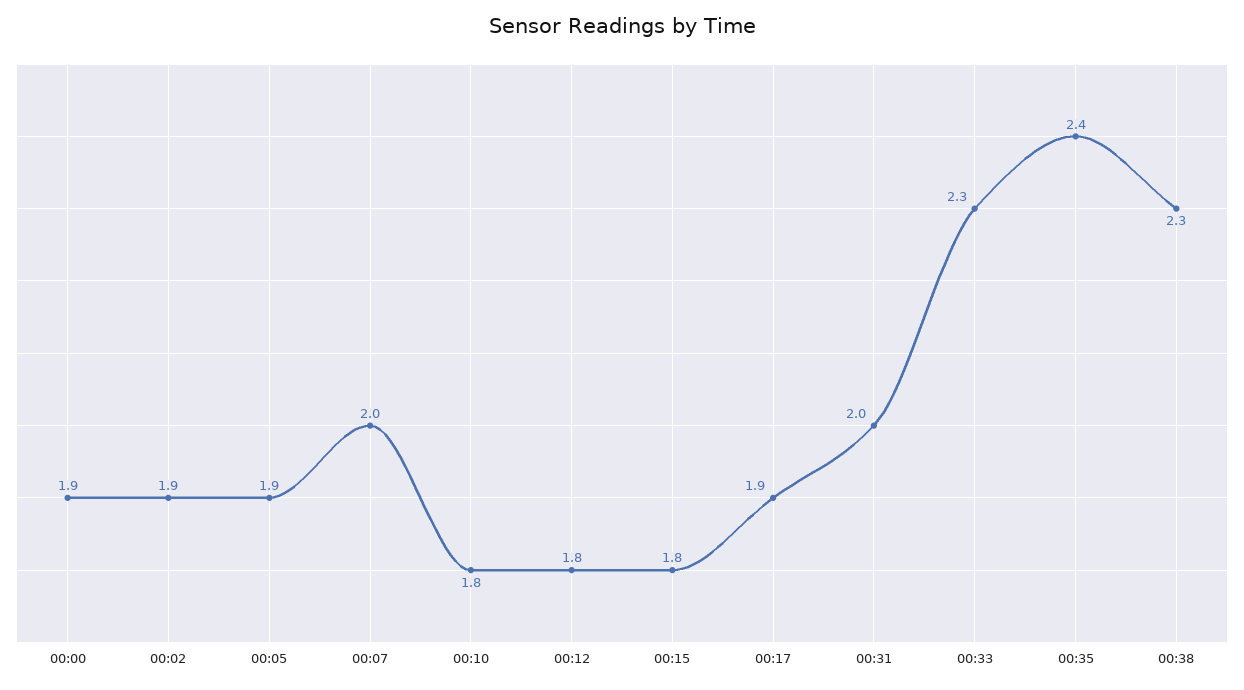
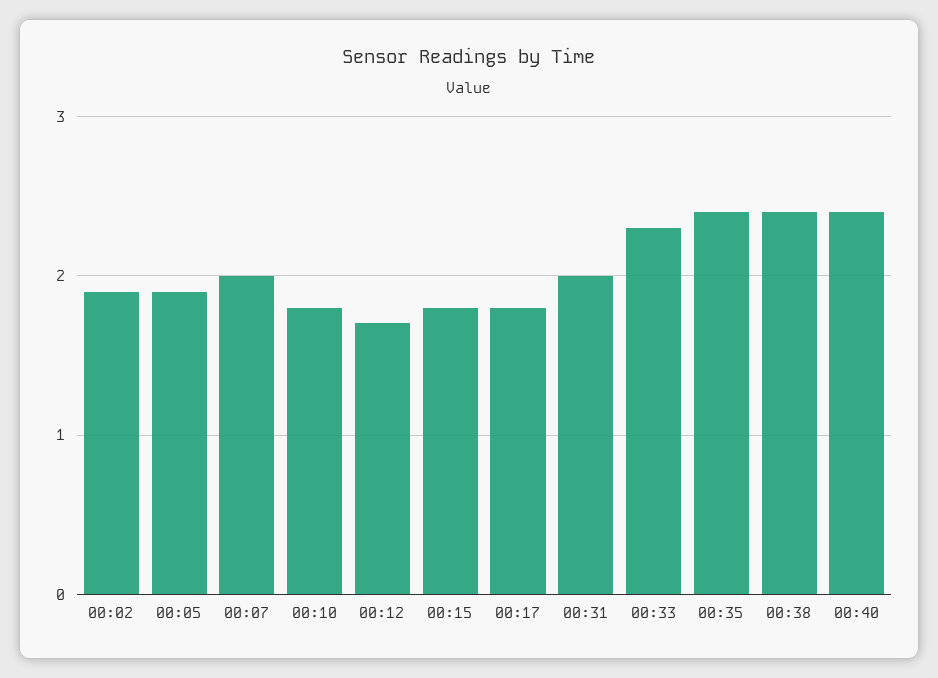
00:00: 1.9 -> none
00:12: 1.8 -> 1.7
00:17: 1.9 -> 1.8
00:38: 2.3 -> 2.4
00:40: none -> 2.4

